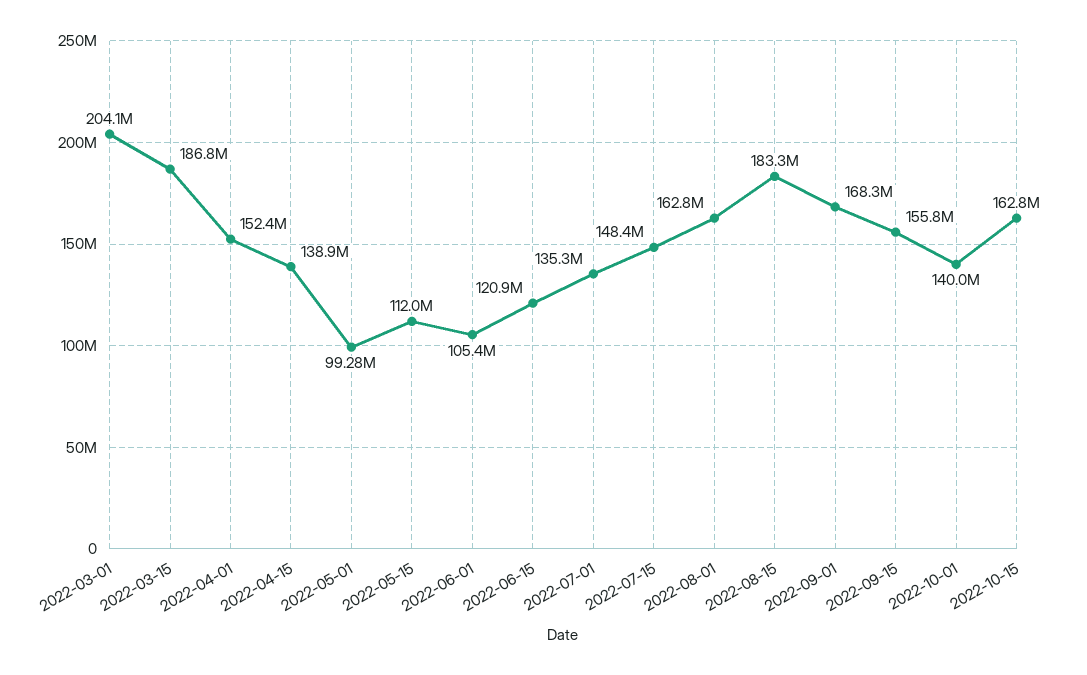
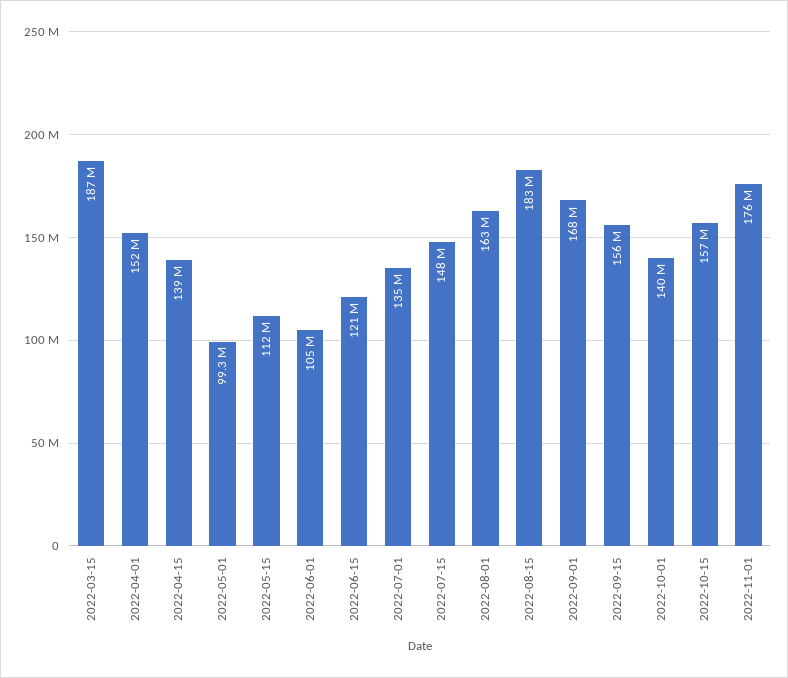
2022-03-01: 204100000 -> none
2022-10-15: 162800000 -> 157000000
2022-11-01: none -> 176000000

